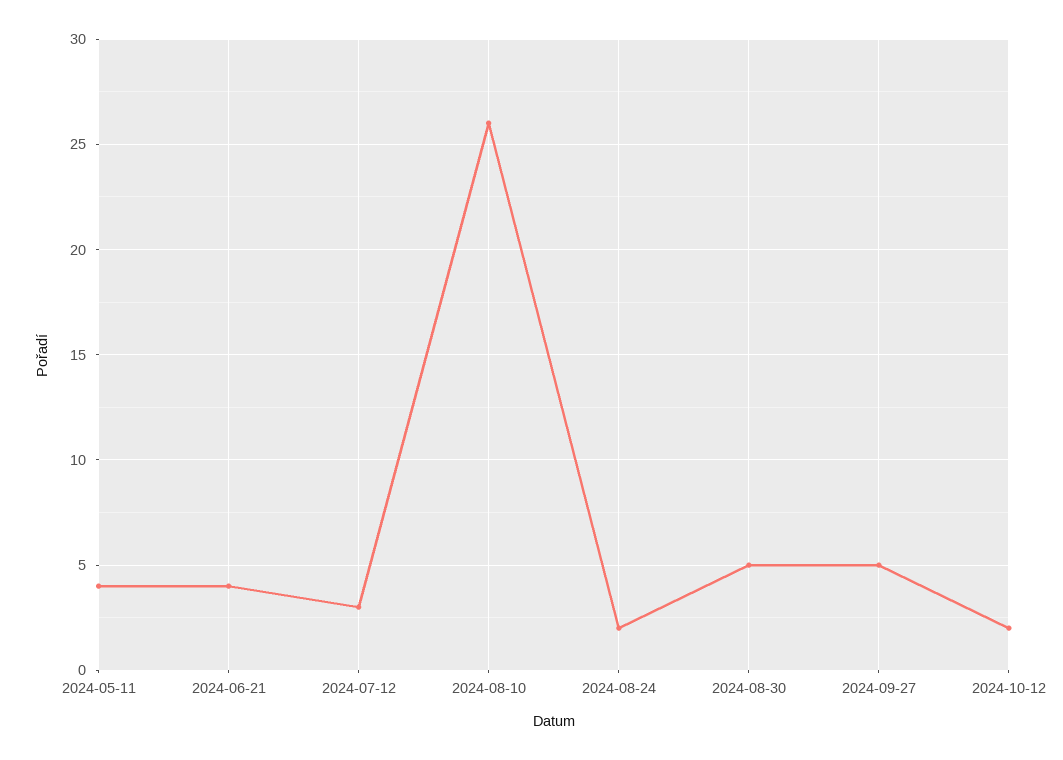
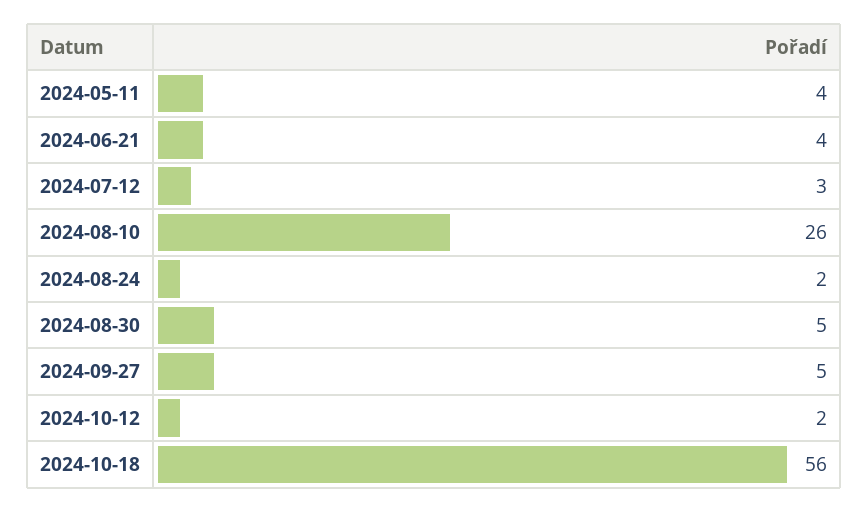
2024-10-18: none -> 56

